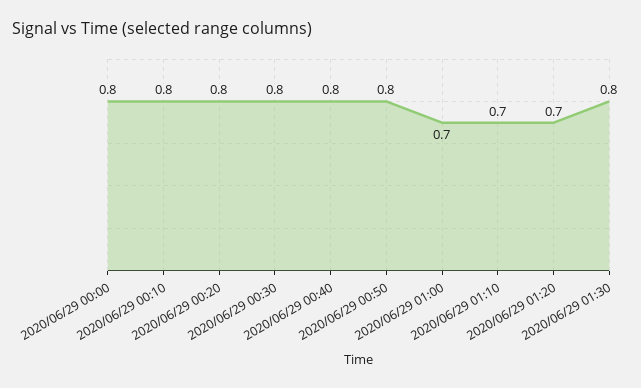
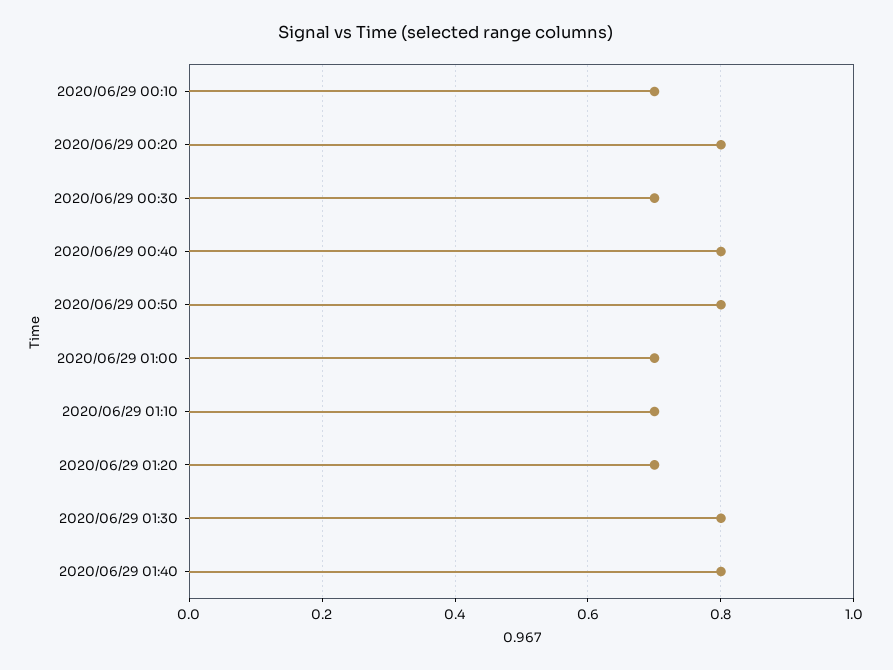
2020/06/29 00:00: 0.8 -> none
2020/06/29 00:10: 0.8 -> 0.7
2020/06/29 00:30: 0.8 -> 0.7
2020/06/29 01:40: none -> 0.8

